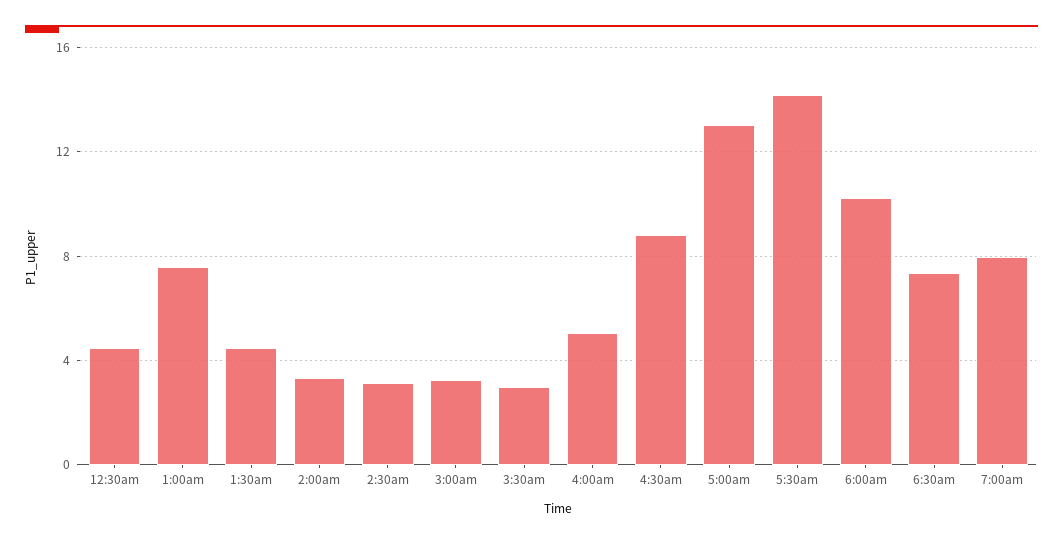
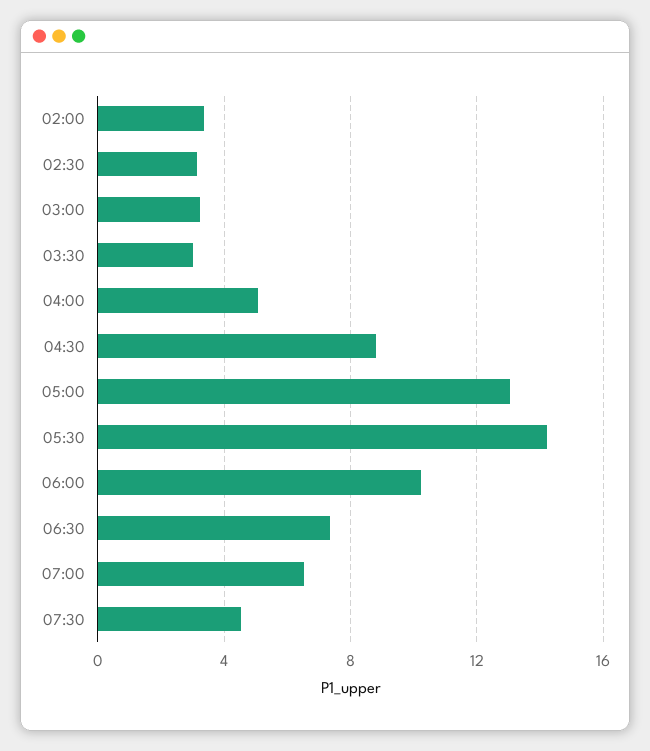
12:30am: 4.5 -> none
1:00am: 7.5 -> none
1:30am: 4.5 -> none
7:00am: 8 -> 6.5
07:30: none -> 4.5

